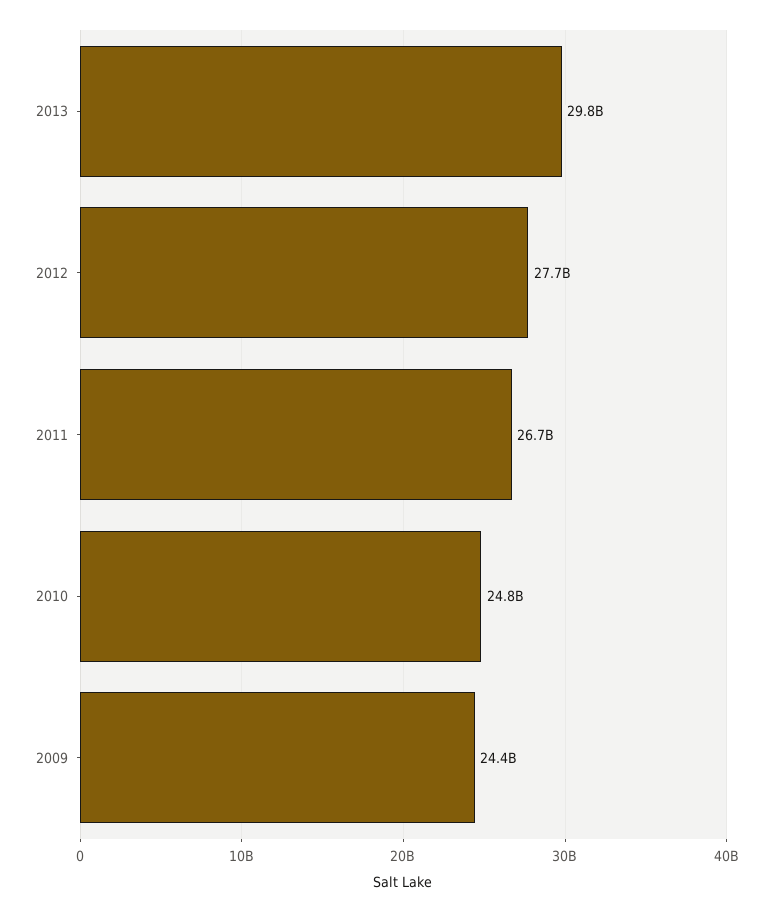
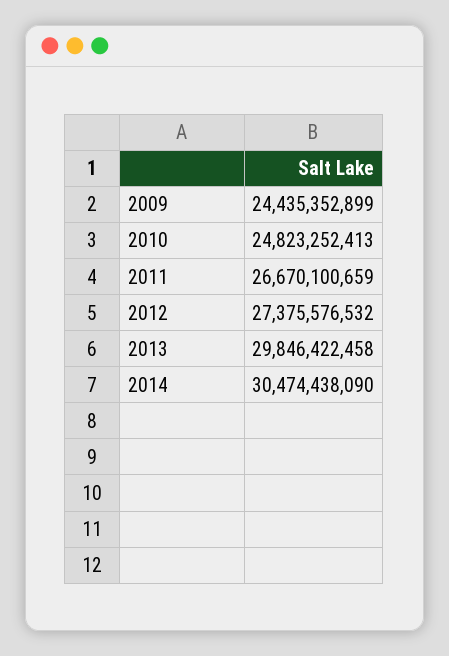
2012: 27700000000 -> 27375576532
2014: none -> 30474438090

